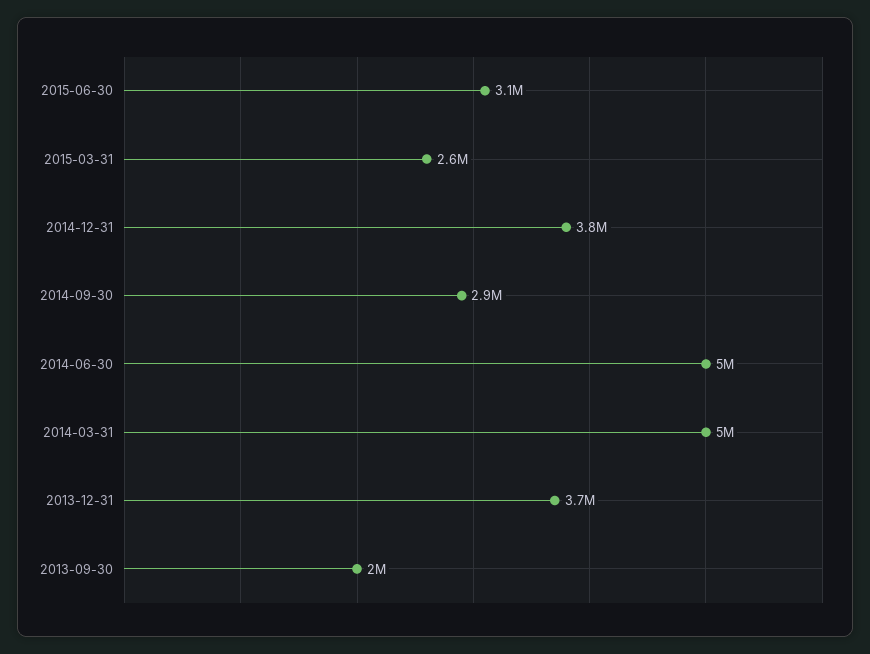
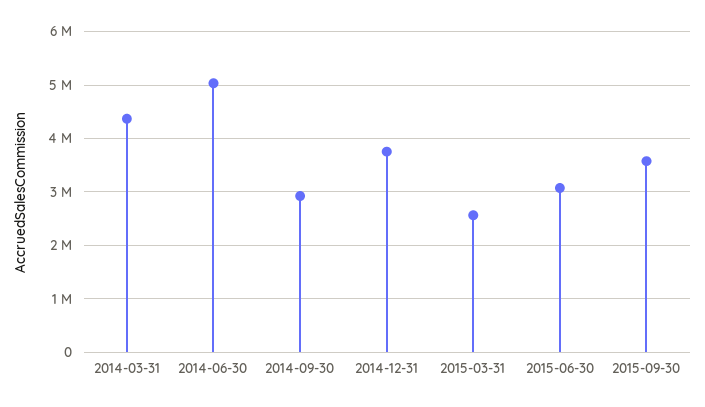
2014-03-31: 5000000 -> 4400000
2013-12-31: 3700000 -> none
2013-09-30: 2000000 -> none
2015-09-30: none -> 3600000

